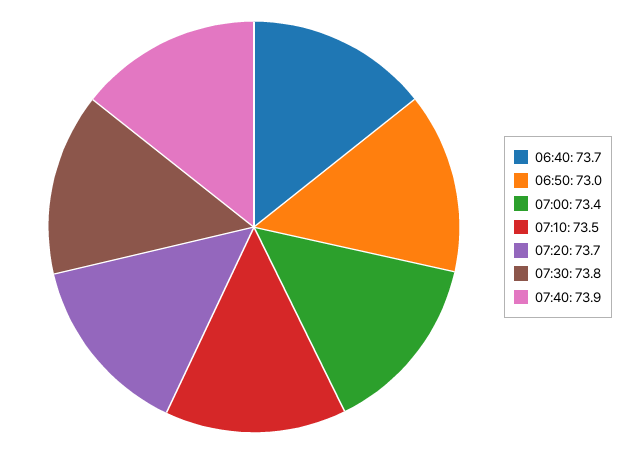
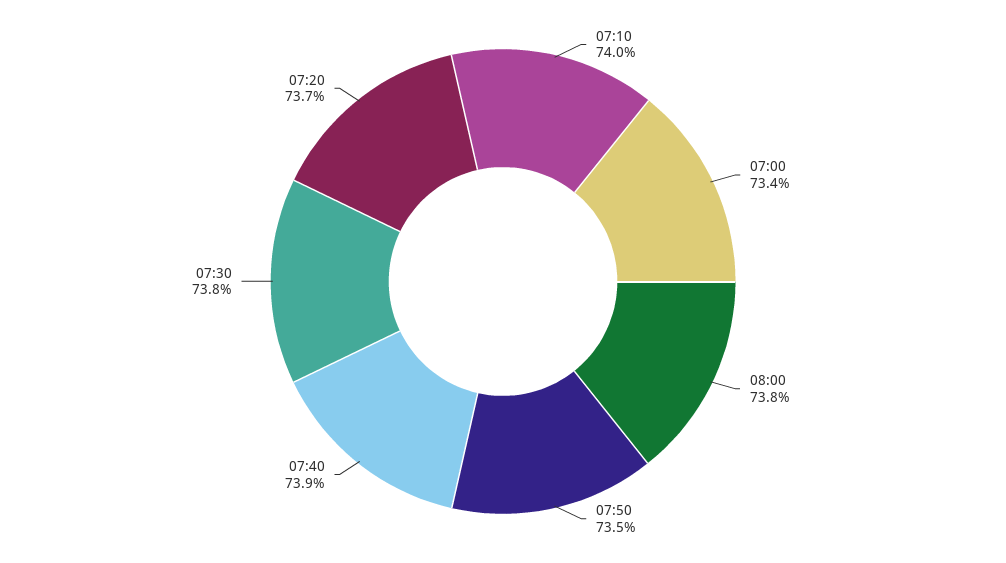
06:40: 73.7 -> none
06:50: 73 -> none
07:10: 73.5 -> 74
08:00: none -> 73.8
07:50: none -> 73.5

